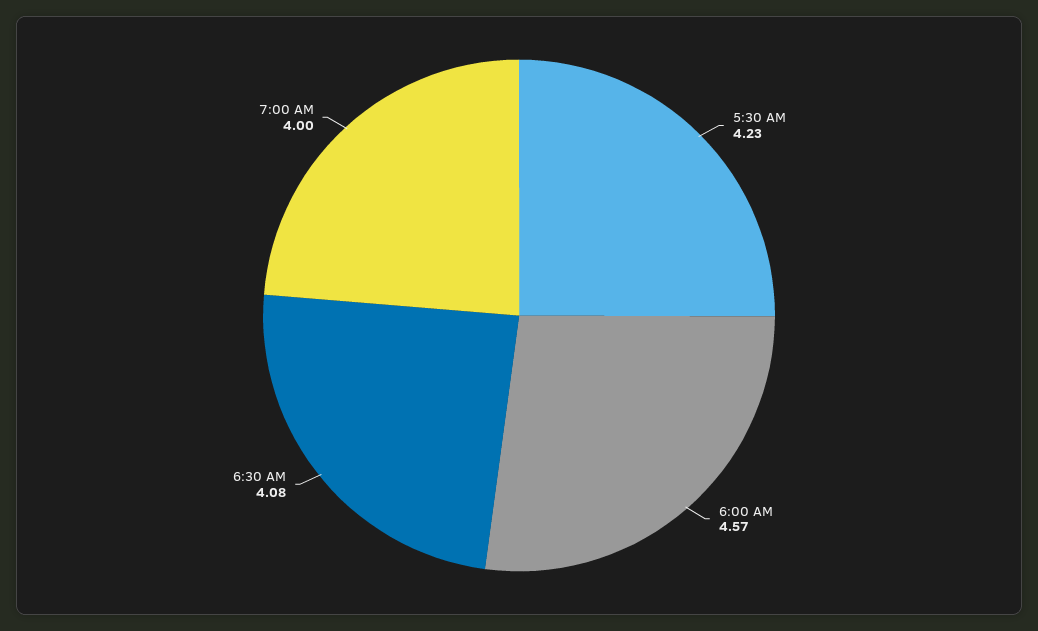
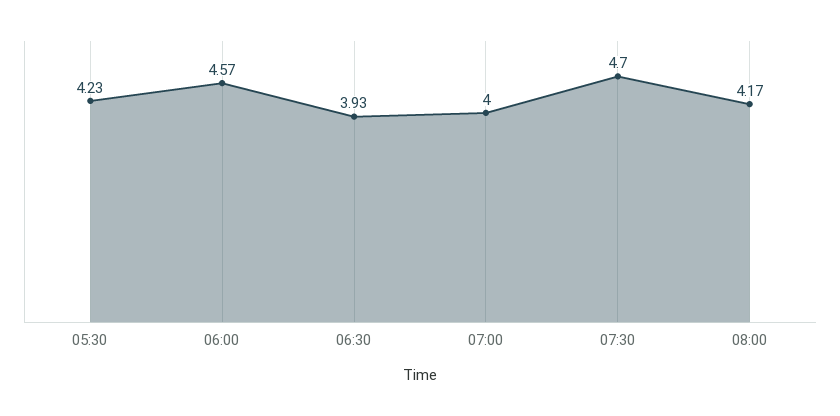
6:30 AM: 4.08 -> 3.93
07:30: none -> 4.7
08:00: none -> 4.17

